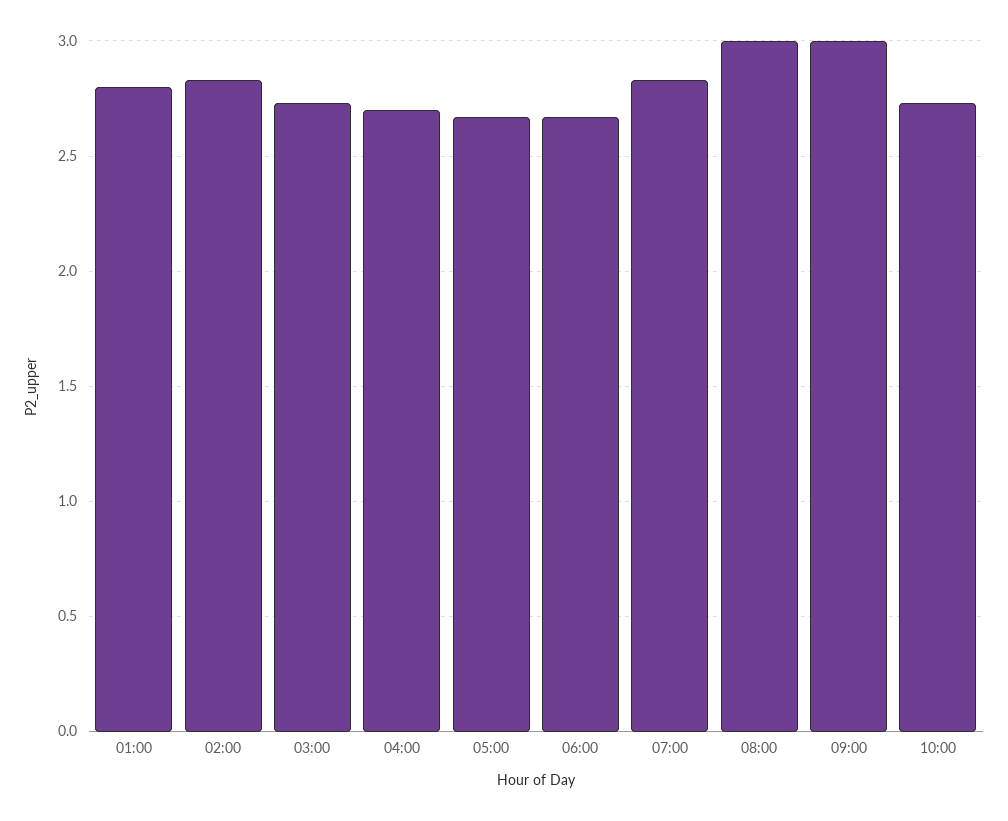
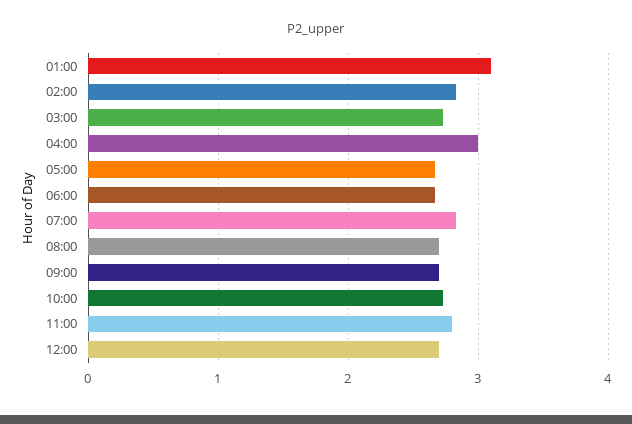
01:00: 2.8 -> 3.1
04:00: 2.7 -> 3
08:00: 3 -> 2.7
09:00: 3 -> 2.7
11:00: none -> 2.8
12:00: none -> 2.7

